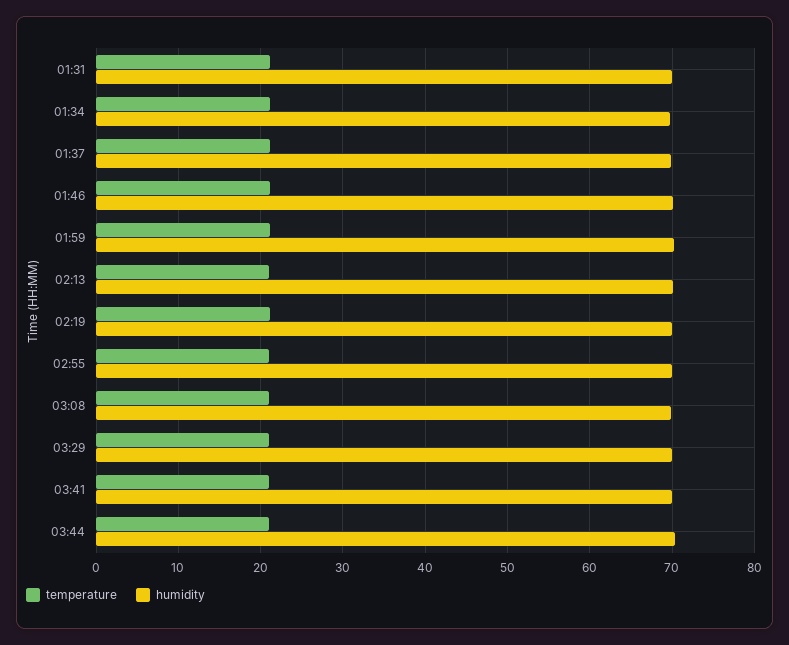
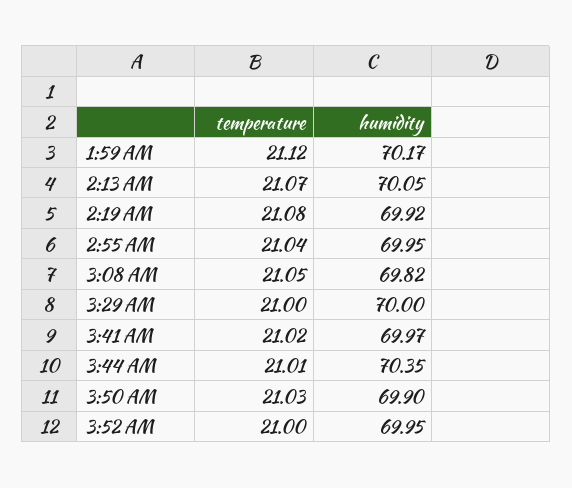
temperature, 01:31: 21 -> none
humidity, 01:31: 70 -> none
temperature, 01:34: 21 -> none
humidity, 01:34: 70 -> none
temperature, 01:37: 21 -> none
humidity, 01:37: 70 -> none
temperature, 01:46: 21 -> none
humidity, 01:46: 70 -> none
temperature, 3:50 AM: none -> 21.03
humidity, 3:50 AM: none -> 69.9
temperature, 3:52 AM: none -> 21
humidity, 3:52 AM: none -> 69.95

